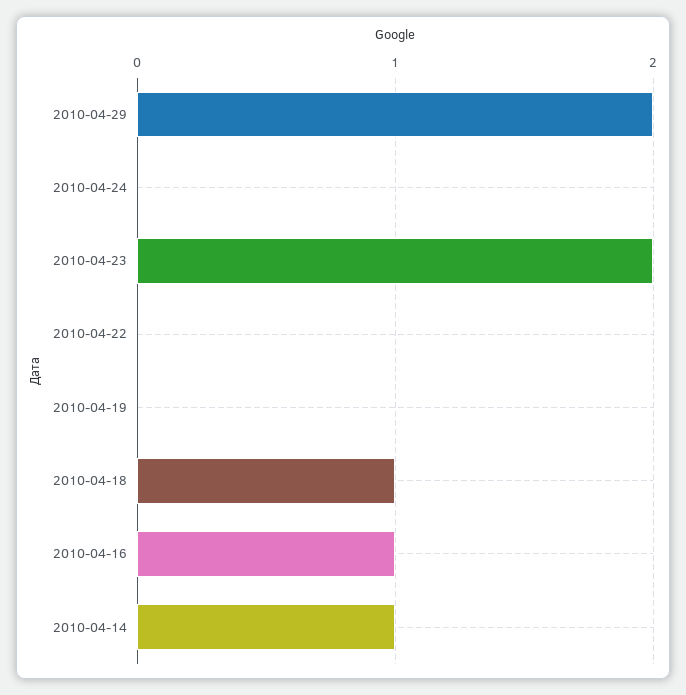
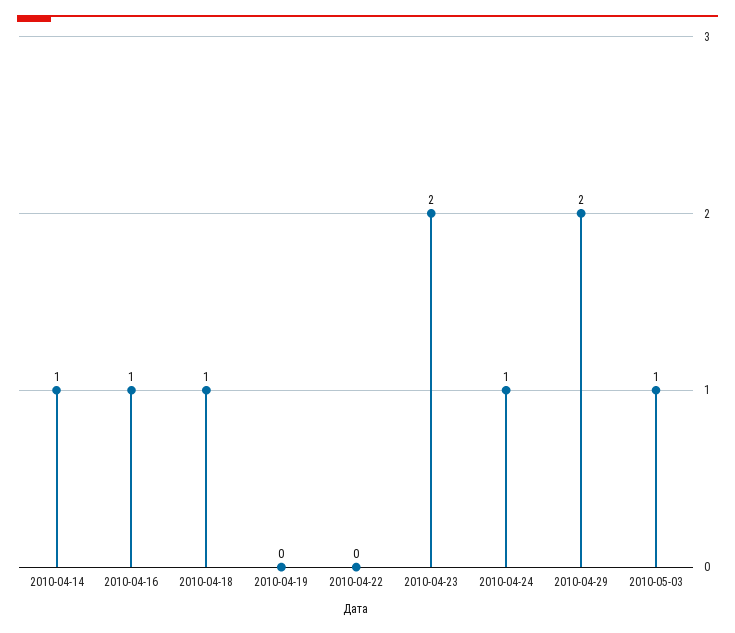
2010-04-24: 0 -> 1
2010-05-03: none -> 1

